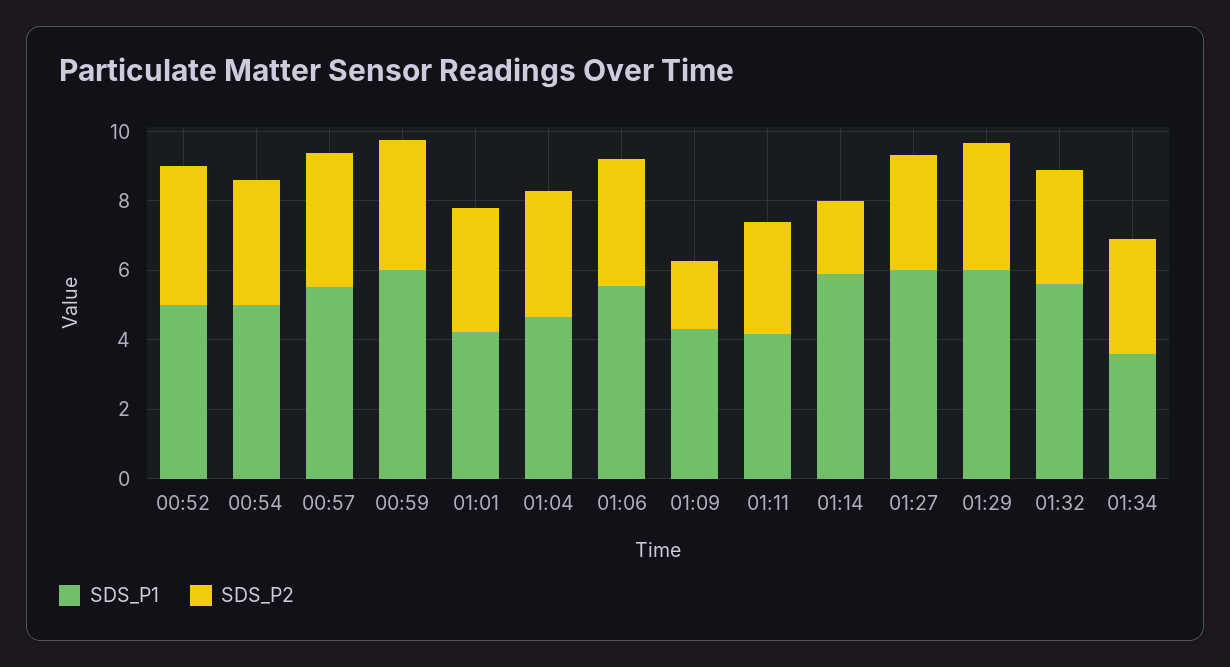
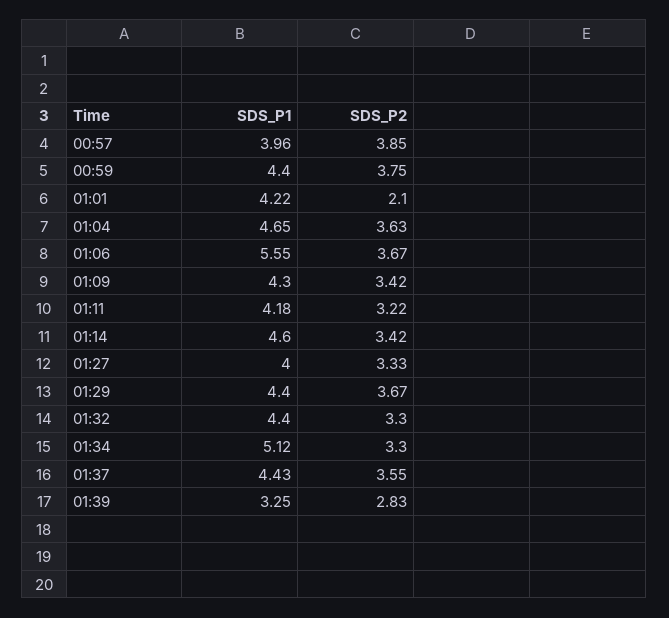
SDS_P1, 00:52: 5 -> none
SDS_P2, 00:52: 4 -> none
SDS_P1, 00:54: 5 -> none
SDS_P2, 00:54: 3.5 -> none
SDS_P1, 00:57: 5.5 -> 3.96
SDS_P1, 00:59: 6 -> 4.4
SDS_P2, 01:01: 3.5 -> 2.1
SDS_P2, 01:09: 2 -> 3.42
SDS_P1, 01:14: 6 -> 4.6
SDS_P2, 01:14: 2 -> 3.42
SDS_P1, 01:27: 6 -> 4
SDS_P1, 01:29: 6 -> 4.4
SDS_P1, 01:32: 5.5 -> 4.4
SDS_P1, 01:34: 3.5 -> 5.12
SDS_P1, 01:37: none -> 4.43
SDS_P2, 01:37: none -> 3.55
SDS_P1, 01:39: none -> 3.25
SDS_P2, 01:39: none -> 2.83

